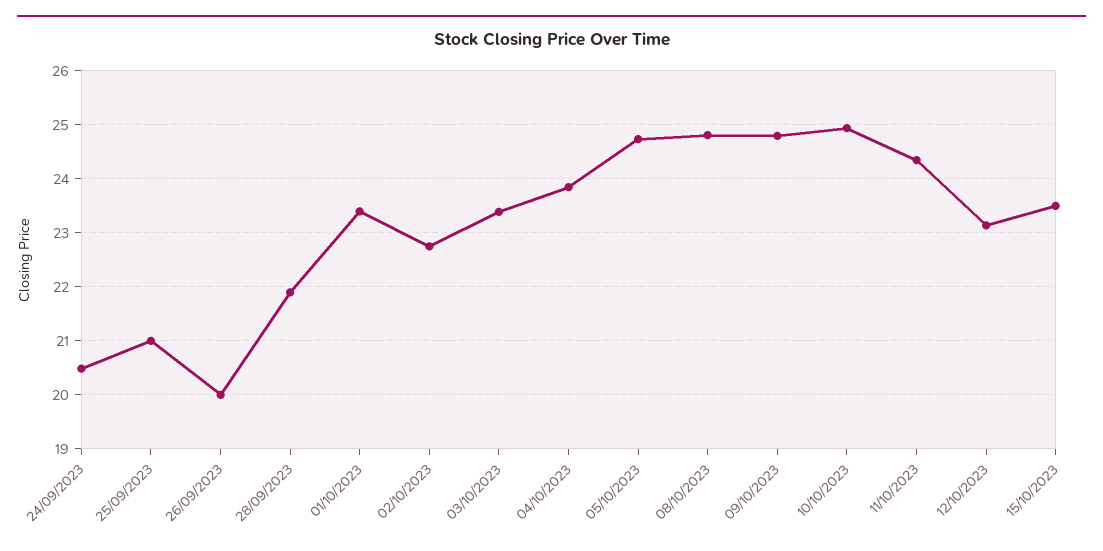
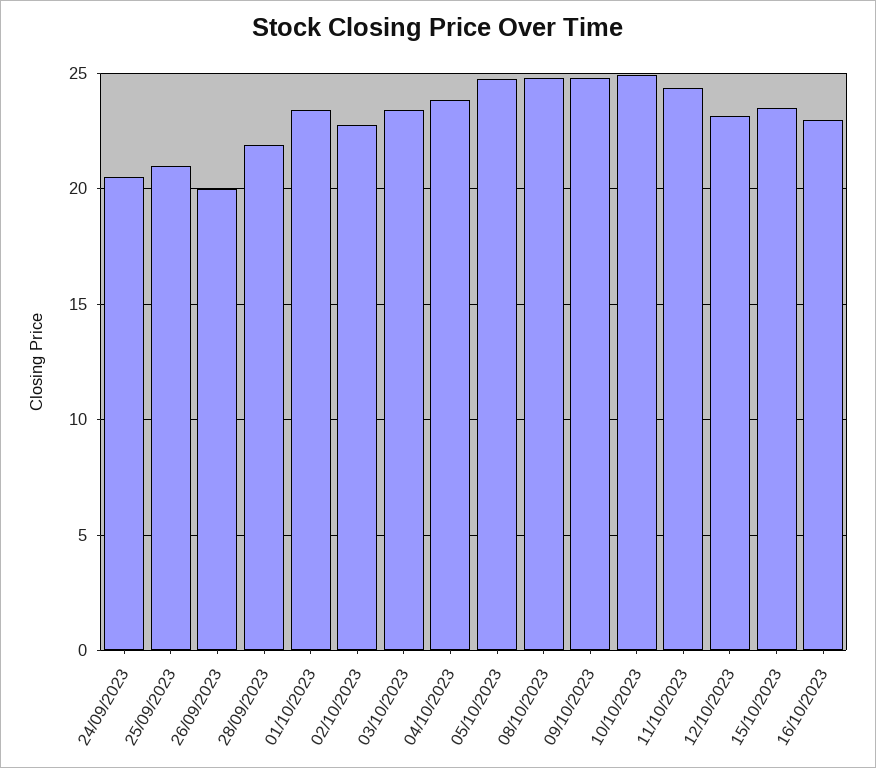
16/10/2023: none -> 23

